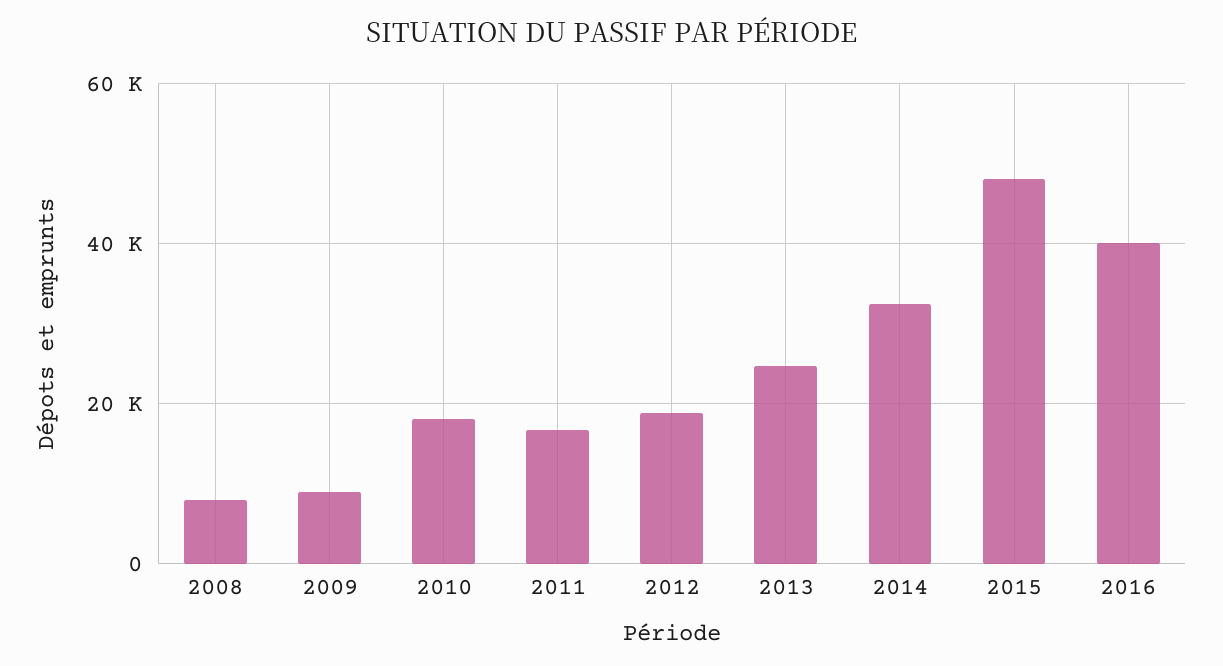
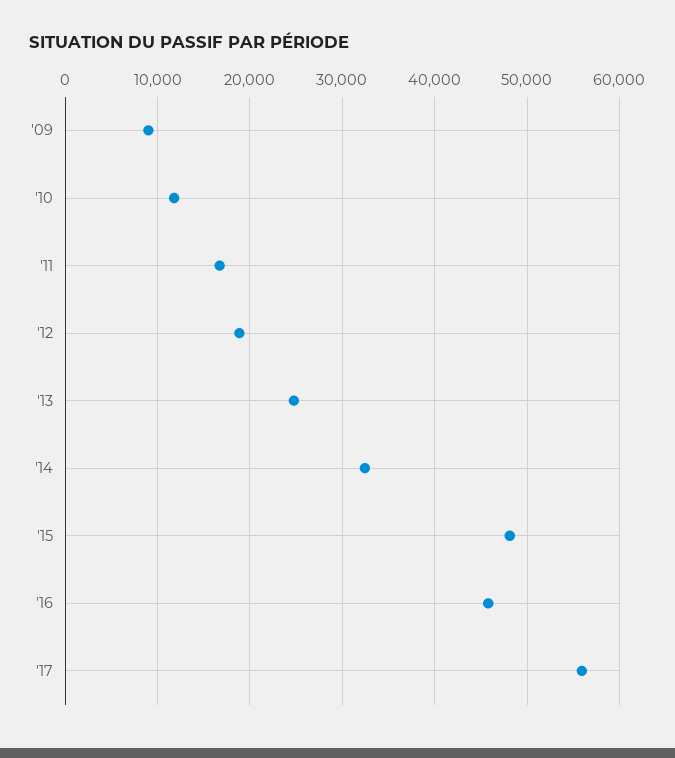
2008: 8000 -> none
2010: 18000 -> 12000
2016: 40000 -> 46000
'17: none -> 56000

